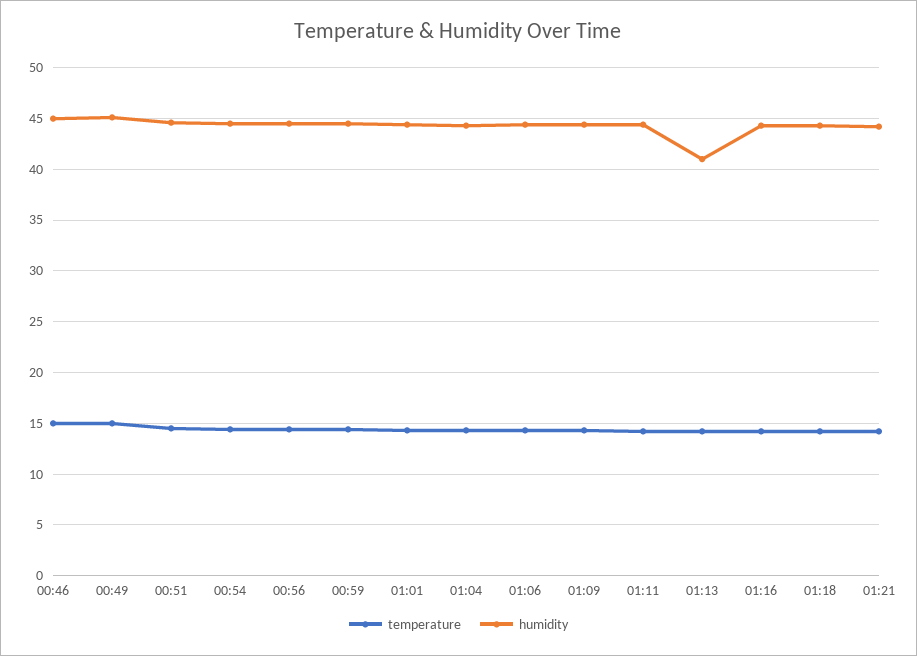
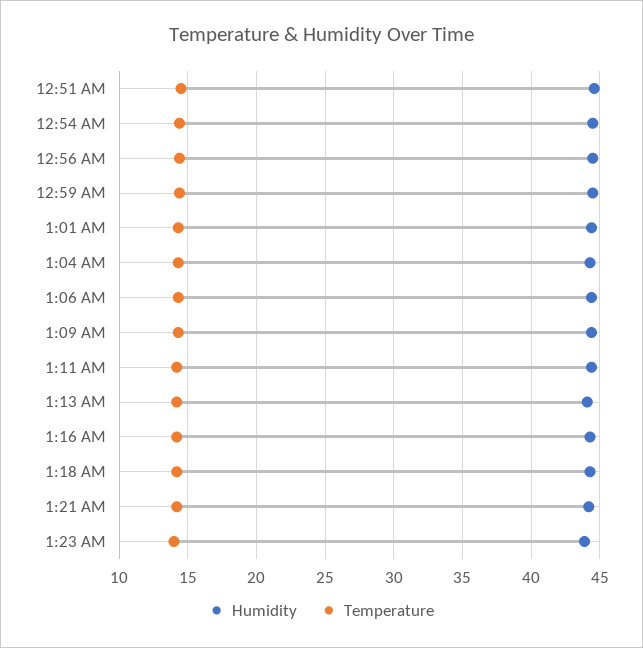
temperature, 00:46: 15 -> none
humidity, 00:46: 45 -> none
temperature, 00:49: 15 -> none
humidity, 00:49: 45 -> none
humidity, 01:13: 41 -> 44
humidity, 1:23 AM: none -> 44
temperature, 1:23 AM: none -> 14

